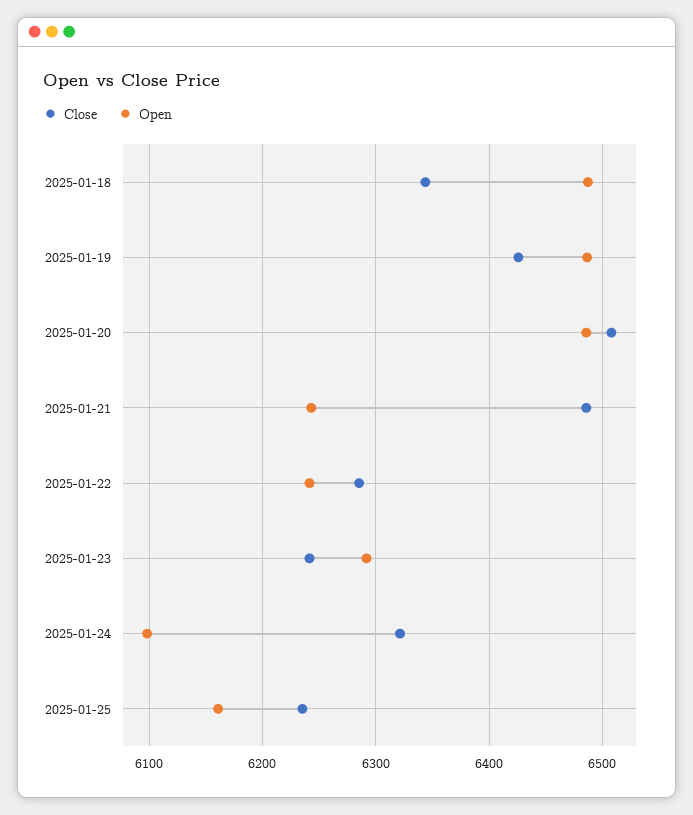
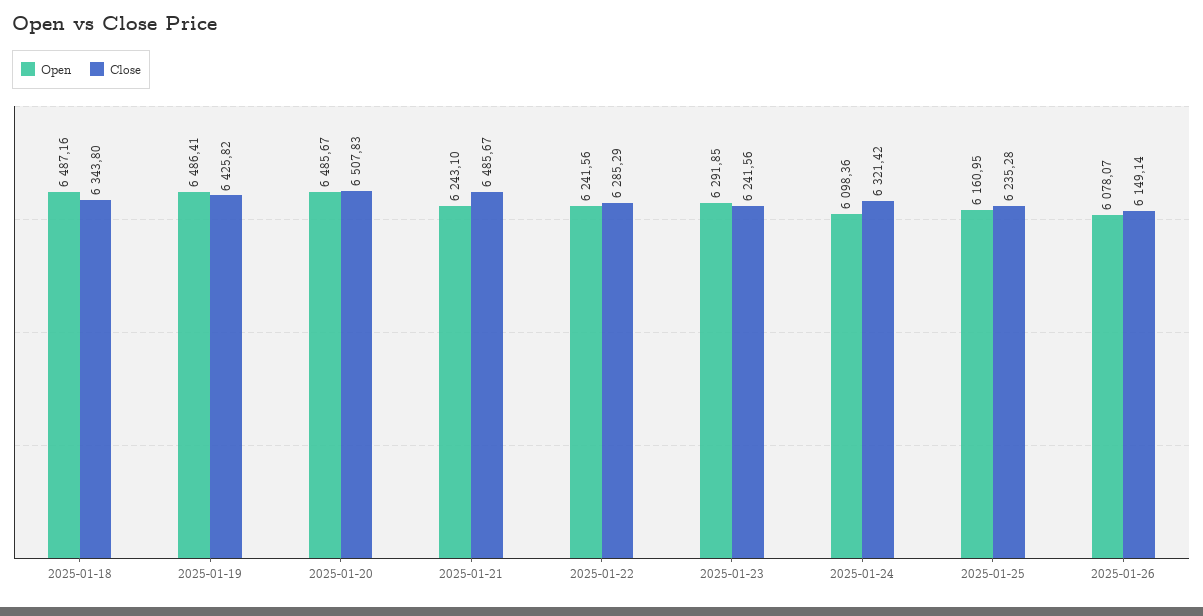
Open, 2025-01-26: none -> 6078.07
Close, 2025-01-26: none -> 6149.14

